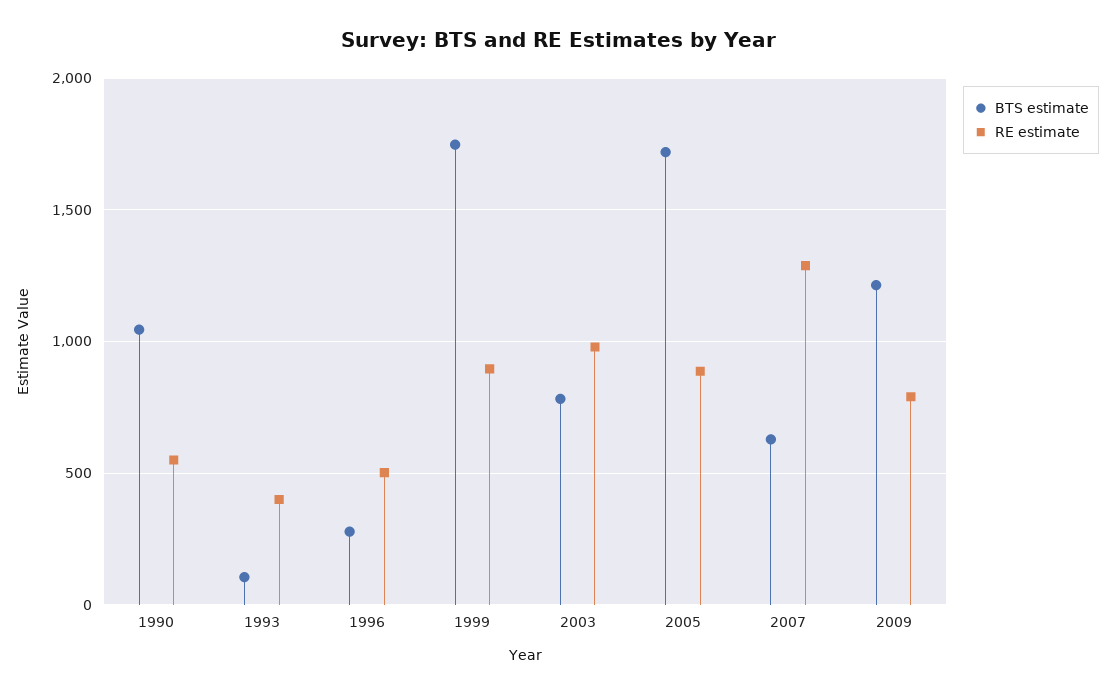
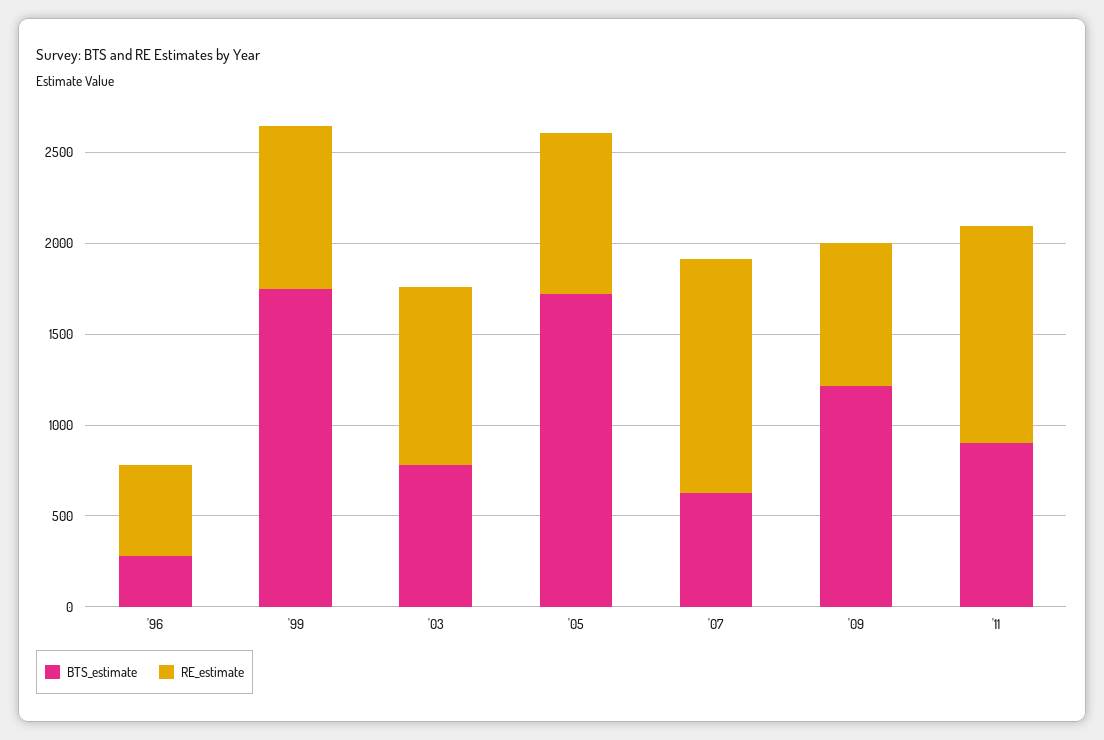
BTS estimate, 1990: 1050 -> none
RE estimate, 1990: 550 -> none
BTS estimate, 1993: 100 -> none
RE estimate, 1993: 400 -> none
BTS estimate, '11: none -> 900
RE estimate, '11: none -> 1200

